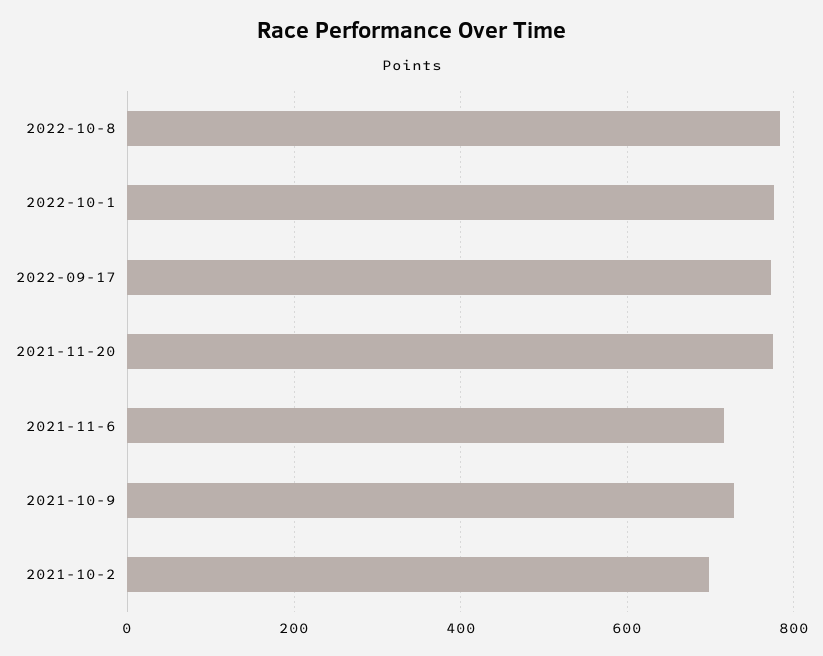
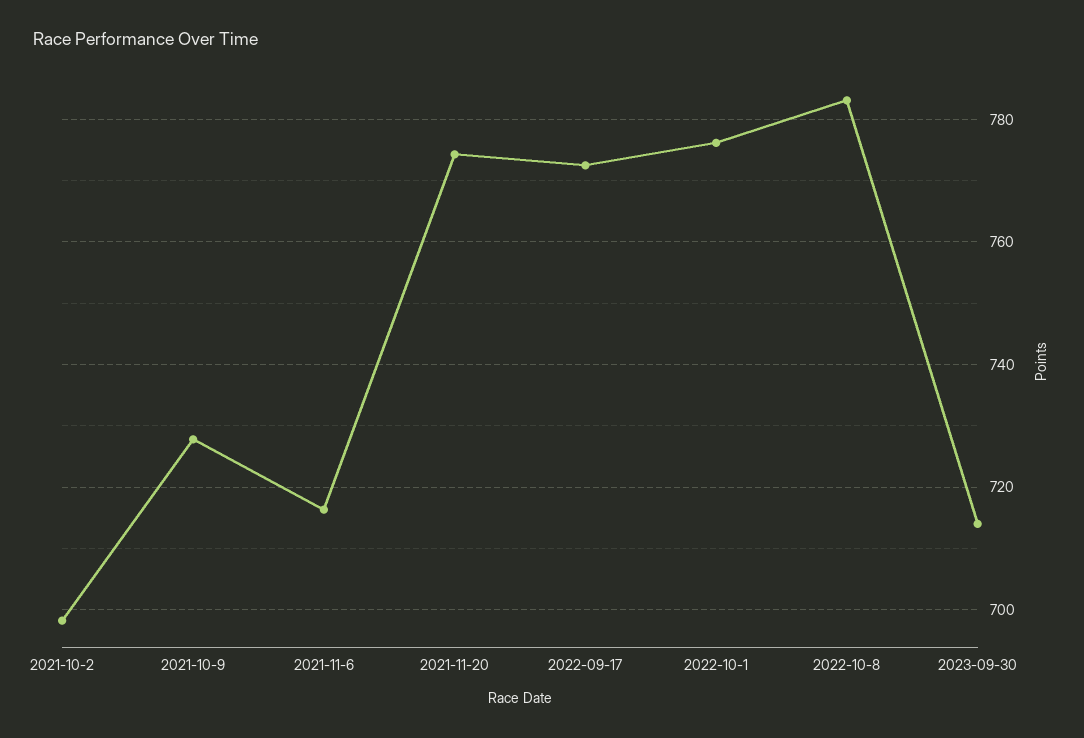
2023-09-30: none -> 714

